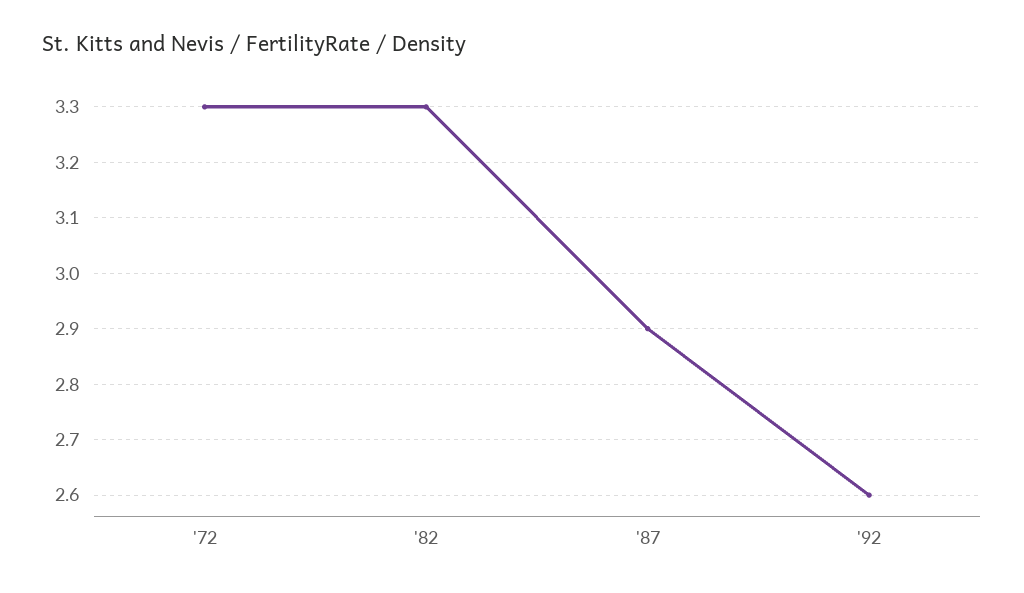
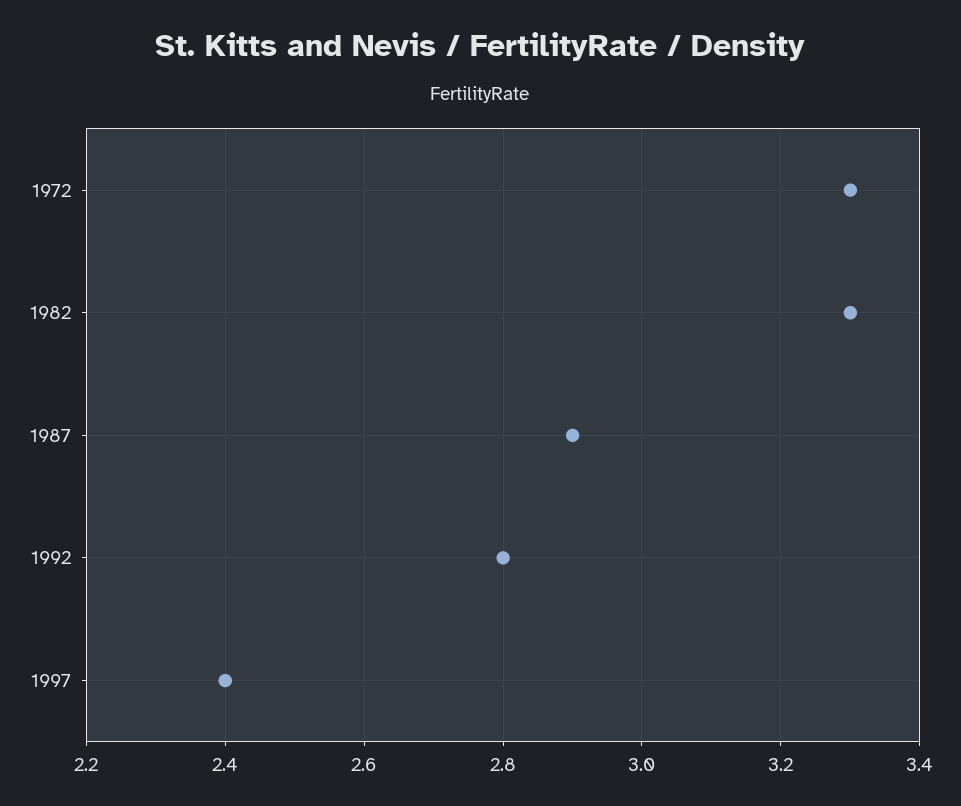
'92: 2.6 -> 2.8
1997: none -> 2.4

